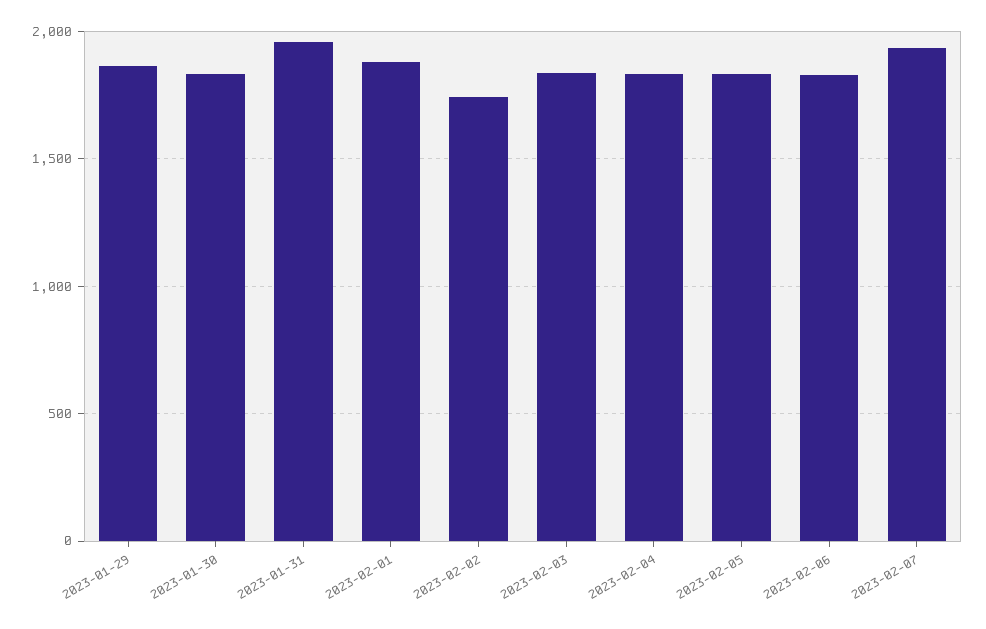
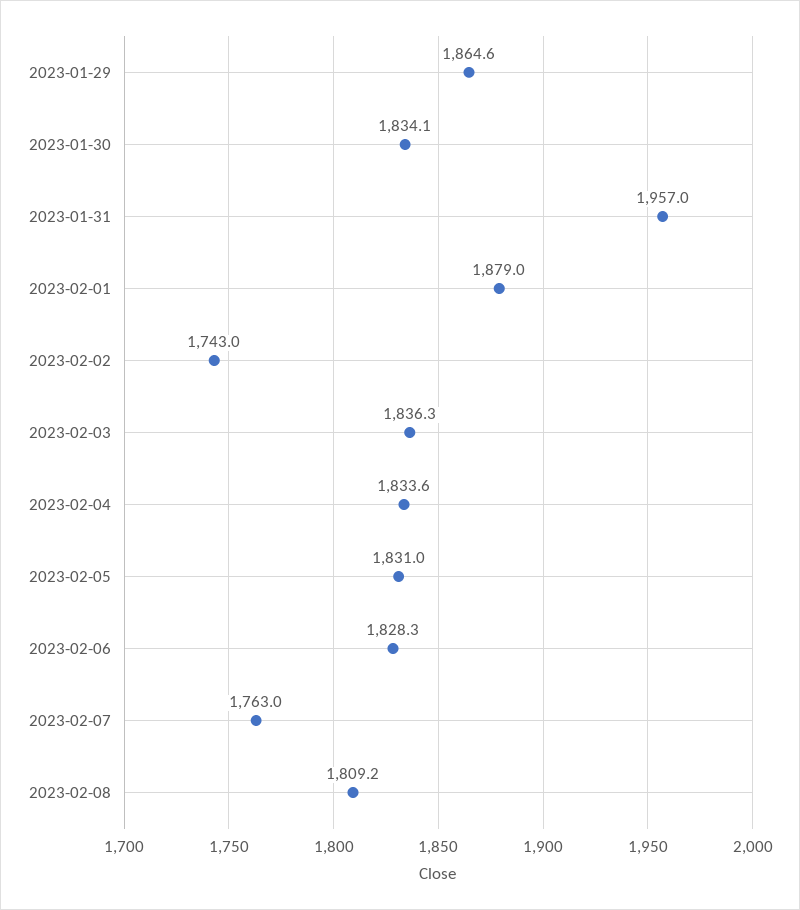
2023-02-07: 1950 -> 1763
2023-02-08: none -> 1809.2

